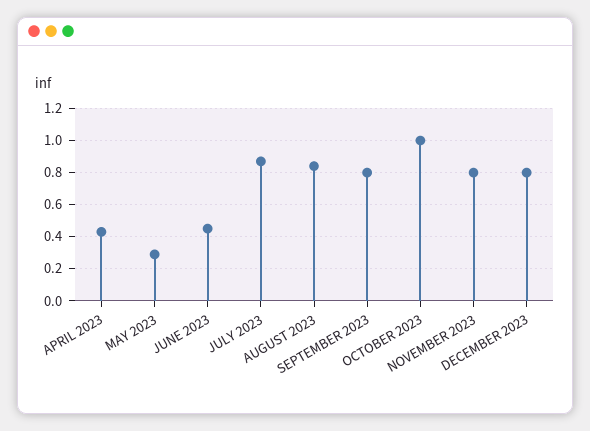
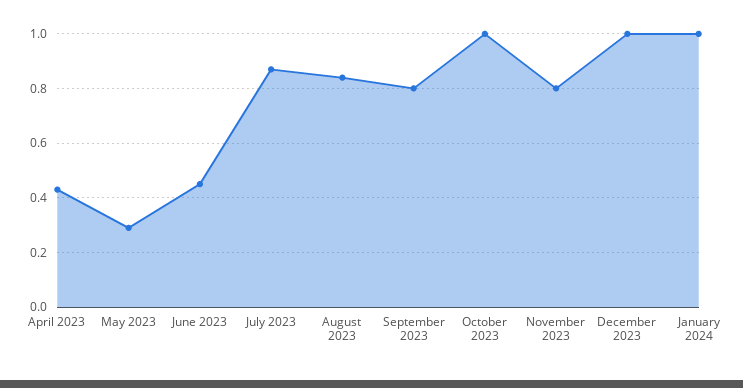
DECEMBER 2023: 0.8 -> 1
January 2024: none -> 1

